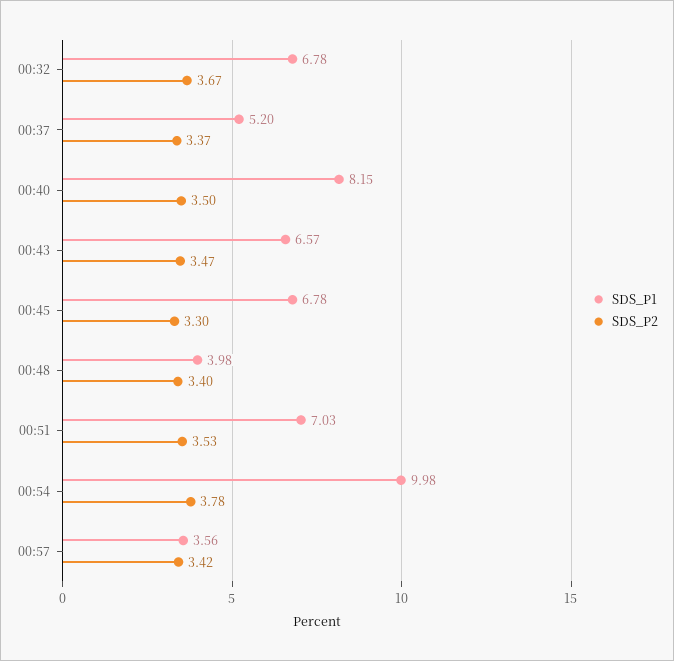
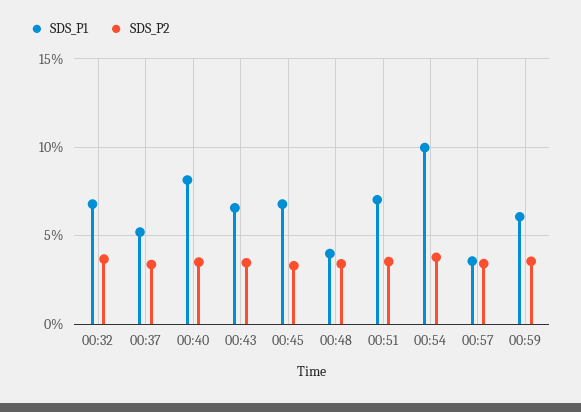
SDS_P1, 00:59: none -> 6
SDS_P2, 00:59: none -> 3.5

